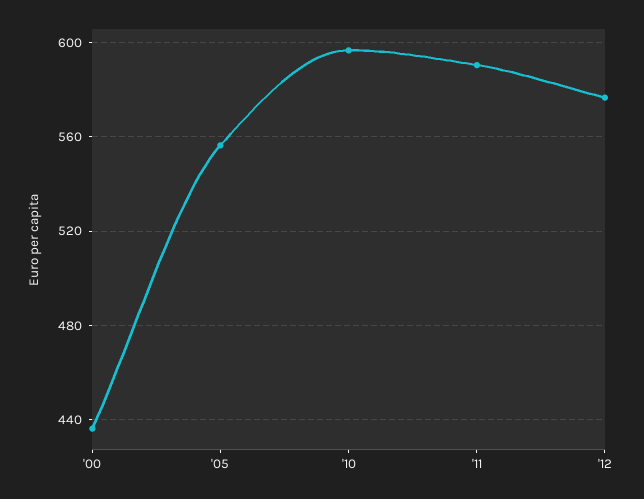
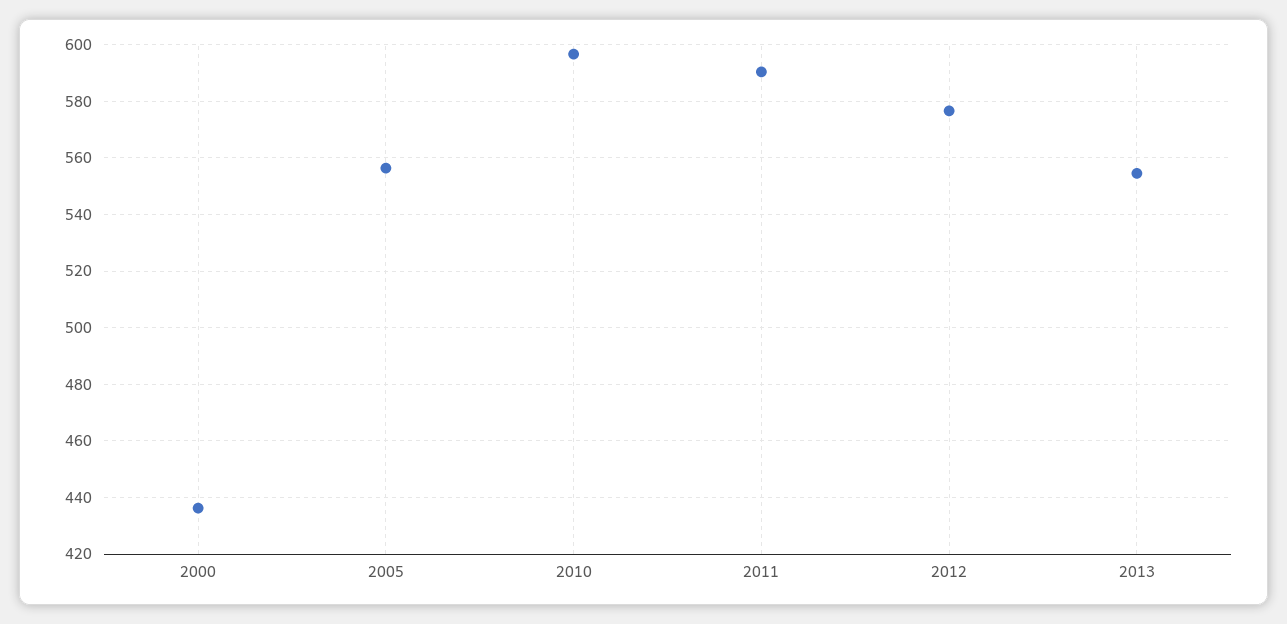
2013: none -> 555

